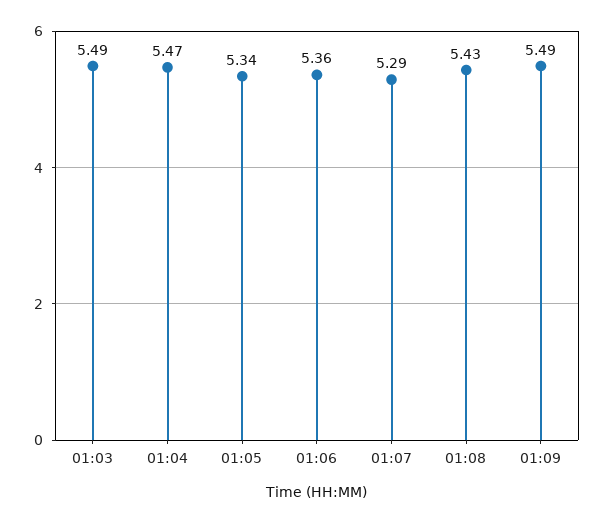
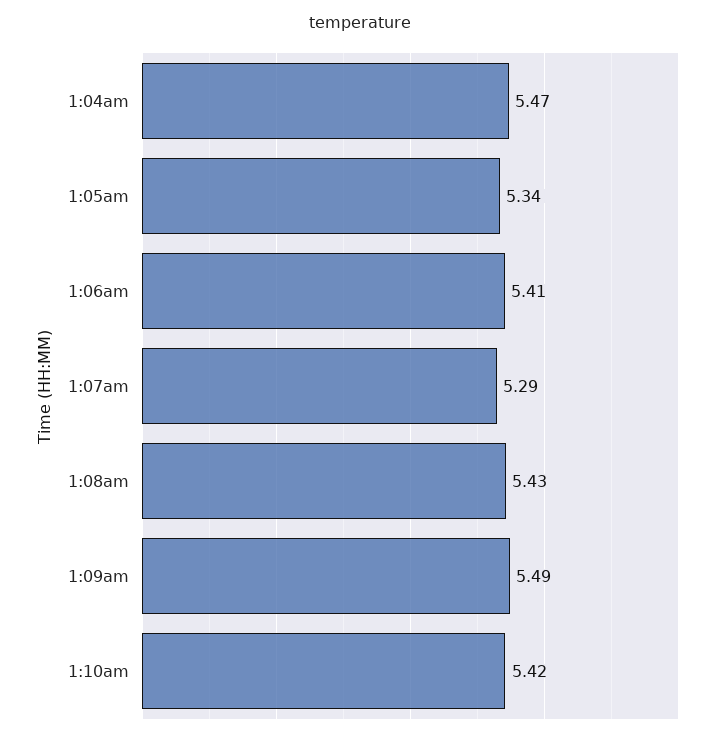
01:03: 5.49 -> none
01:06: 5.36 -> 5.41
1:10am: none -> 5.42

